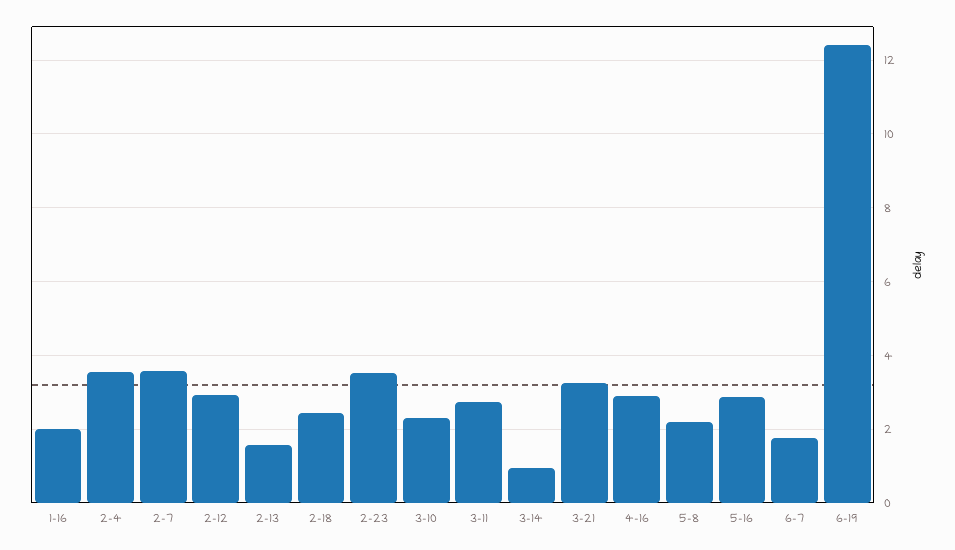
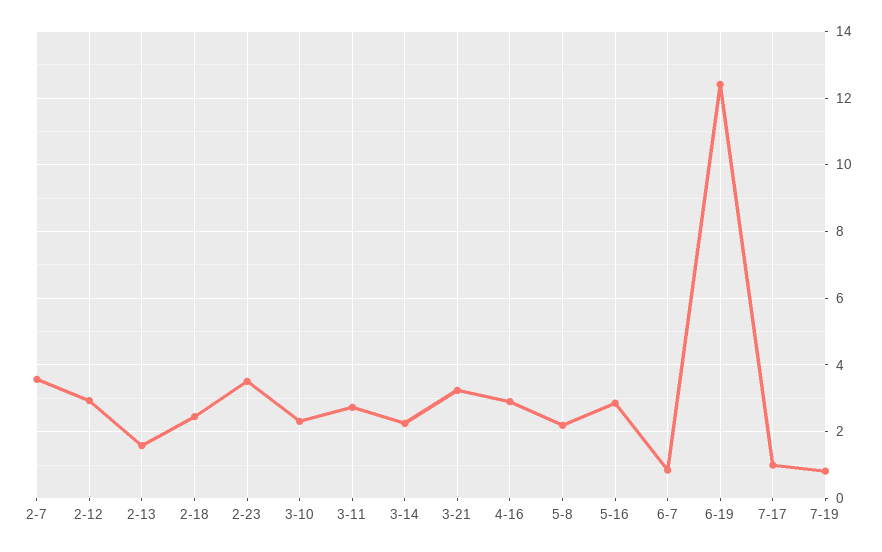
1-16: 2 -> none
2-4: 3.6 -> none
3-14: 1 -> 2.2
6-7: 1.8 -> 0.8
7-17: none -> 1
7-19: none -> 0.8

